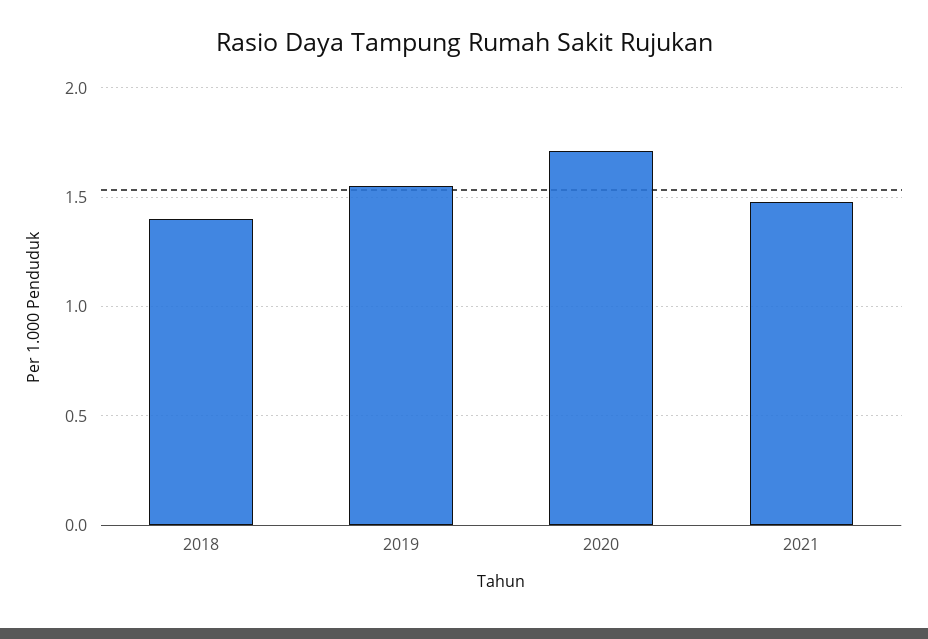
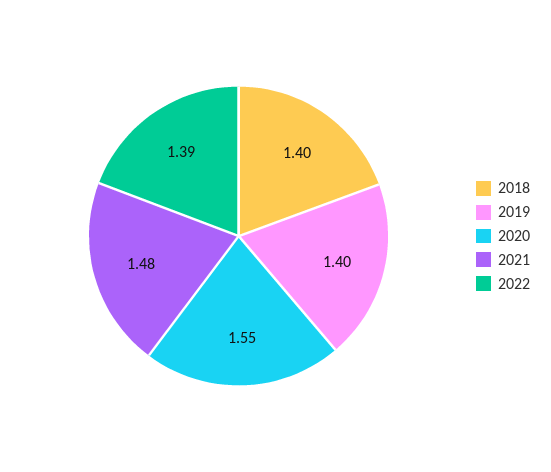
2019: 1.55 -> 1.4
2020: 1.7 -> 1.55
2022: none -> 1.39

